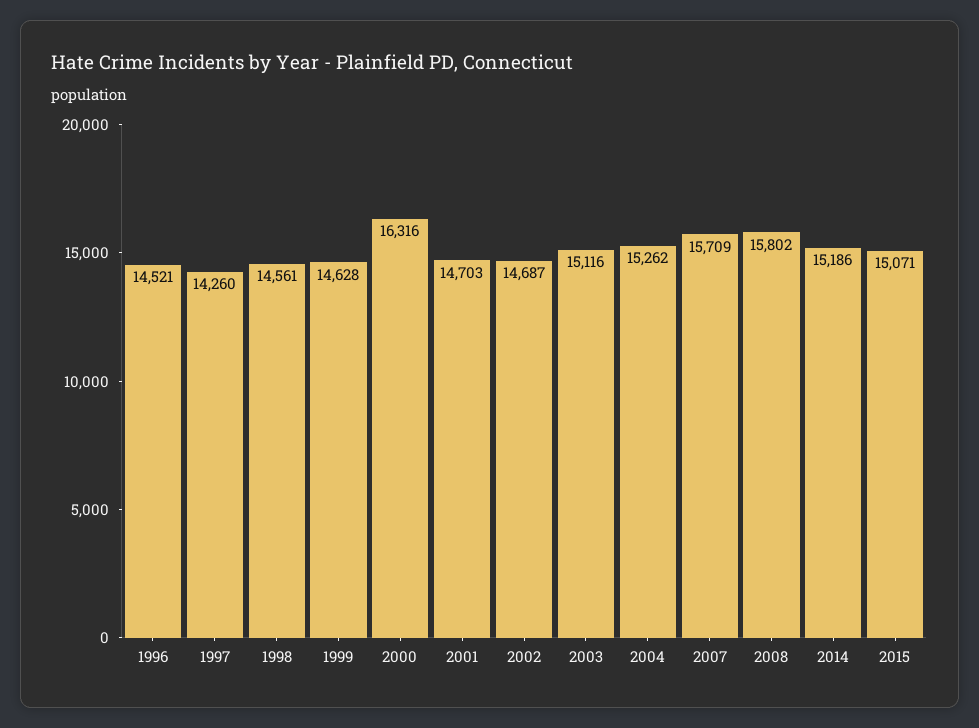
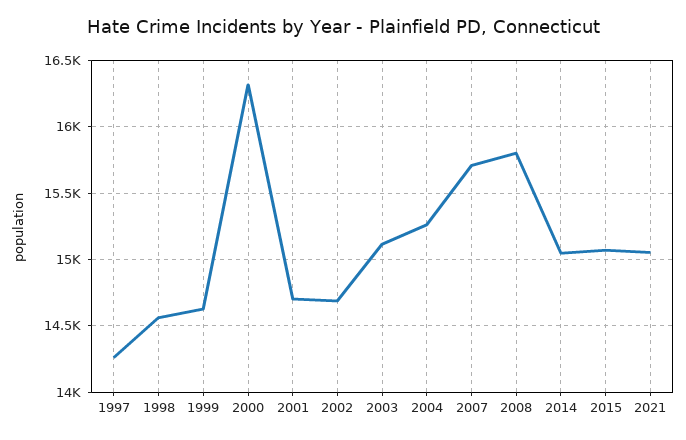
1996: 14521 -> none
2014: 15186 -> 15050
2021: none -> 15050

